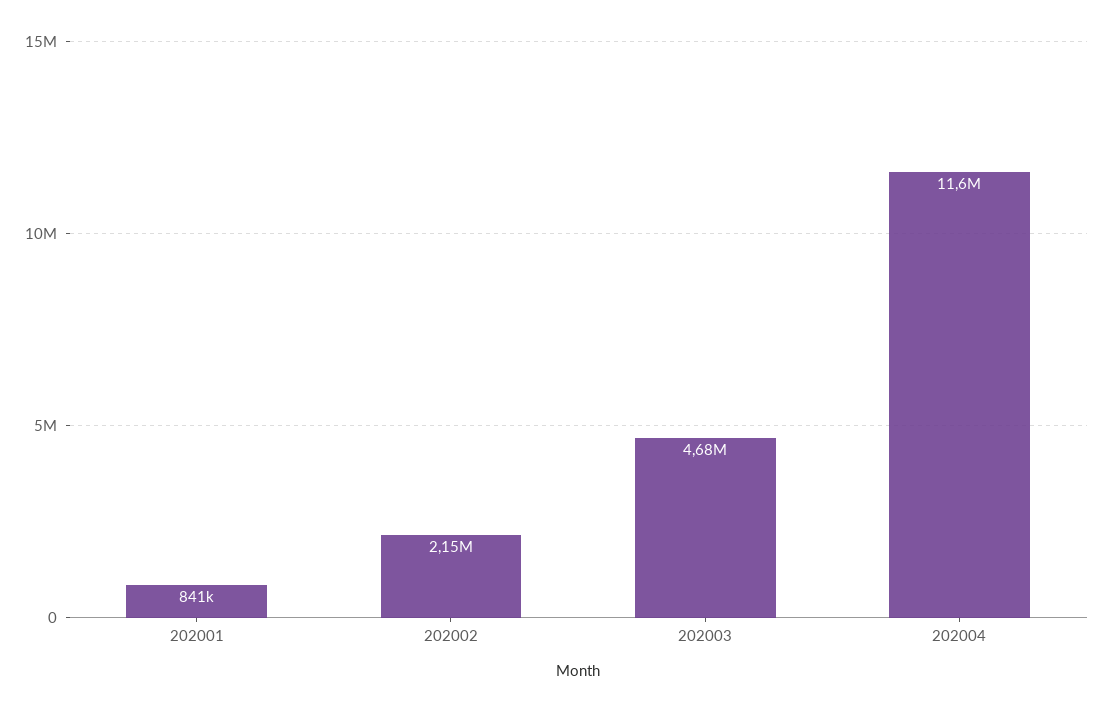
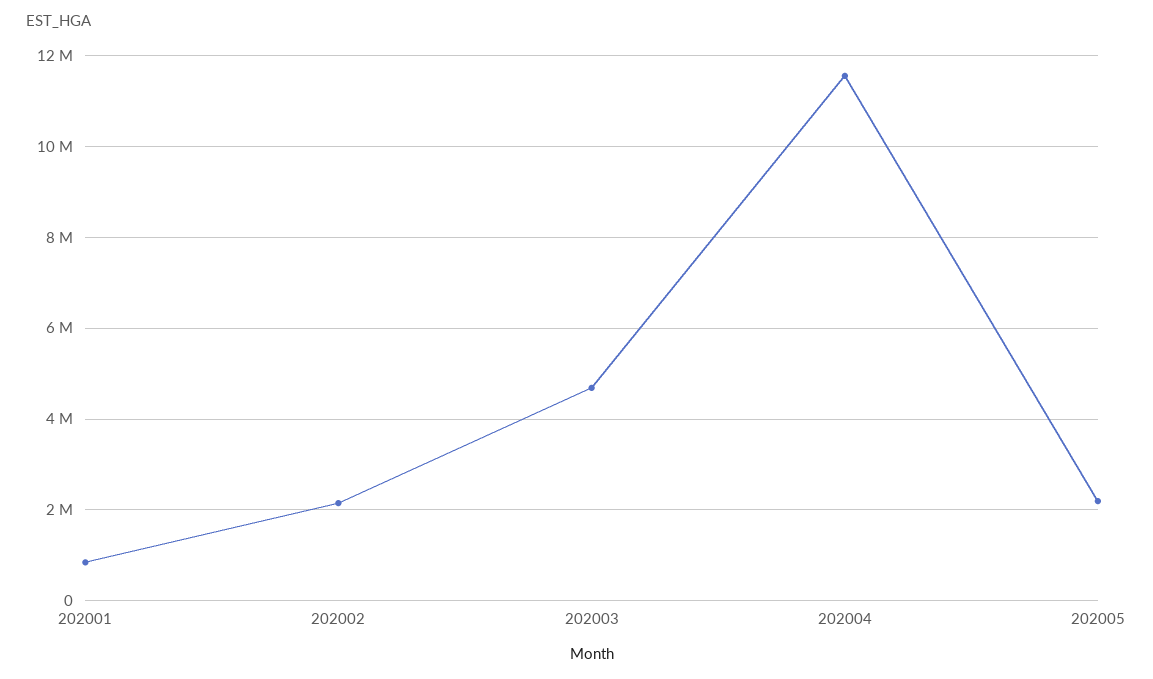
202005: none -> 2200000

